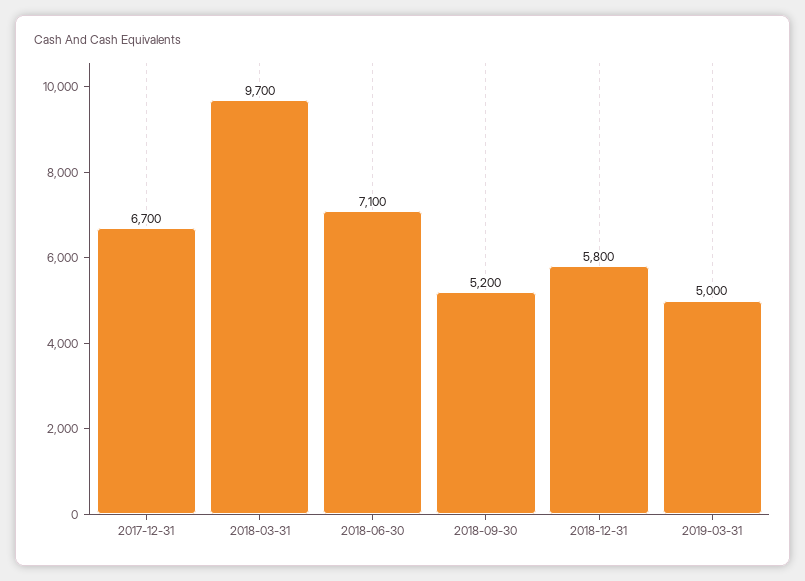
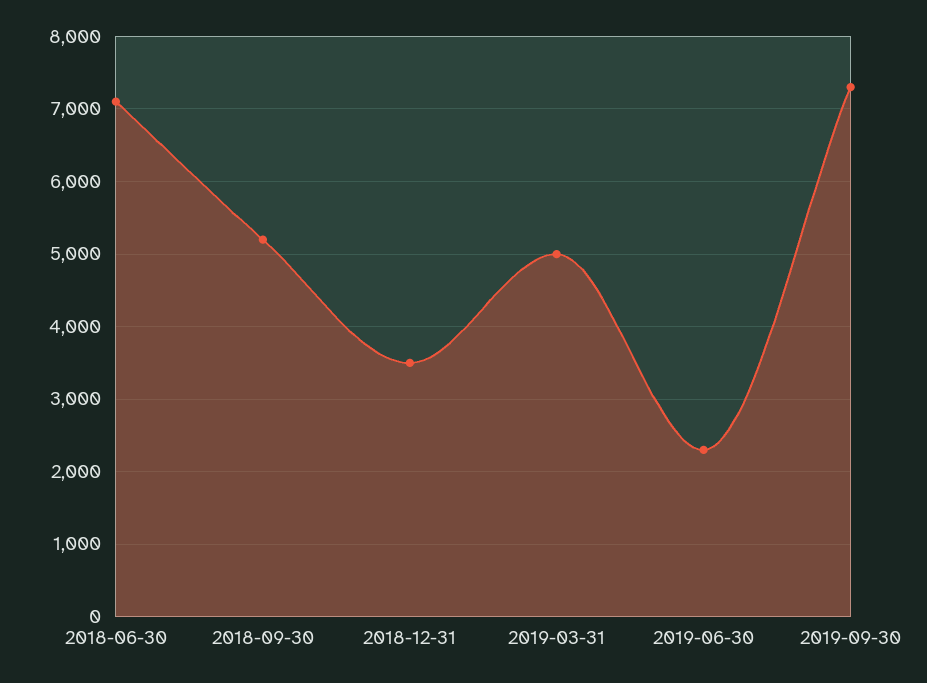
2017-12-31: 6700 -> none
2018-03-31: 9700 -> none
2018-12-31: 5800 -> 3500
2019-06-30: none -> 2300
2019-09-30: none -> 7300

